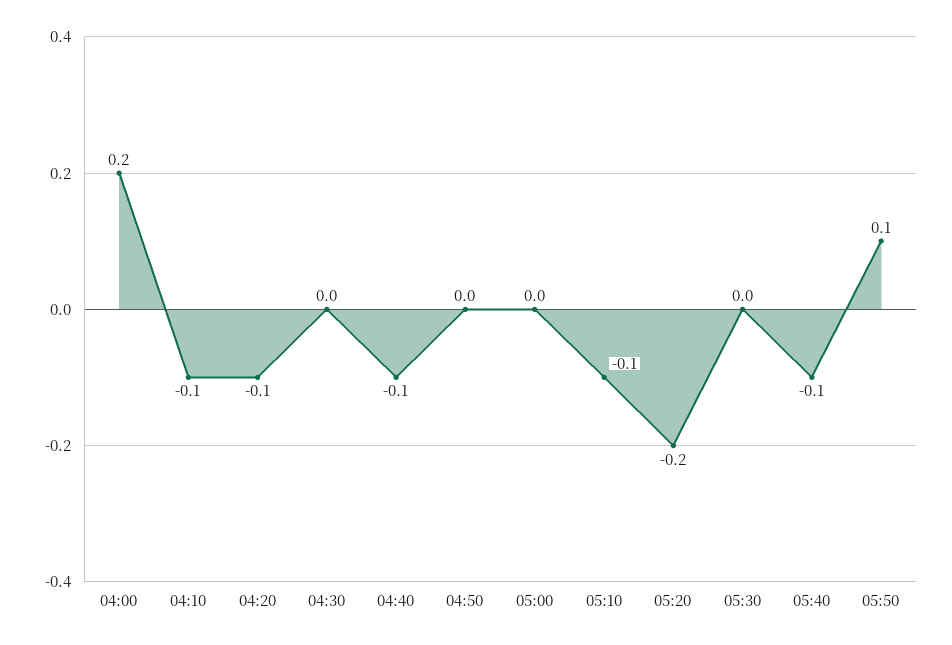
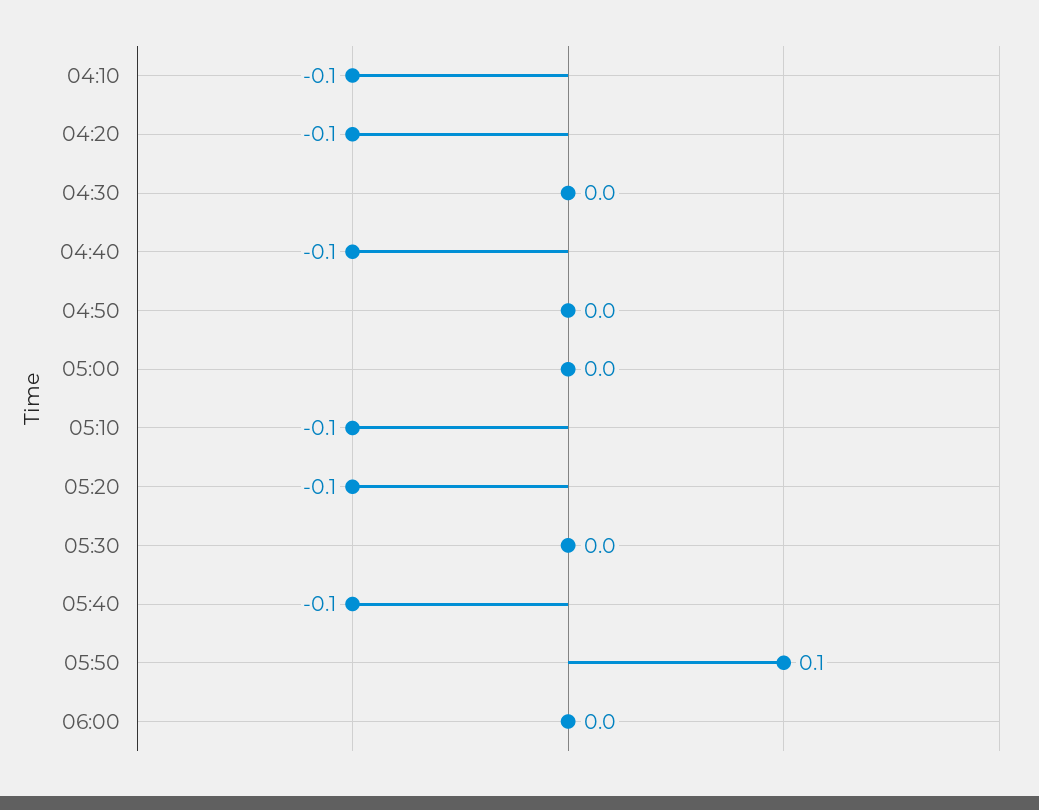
04:00: 0.2 -> none
05:20: -0.2 -> -0.1
06:00: none -> 0

